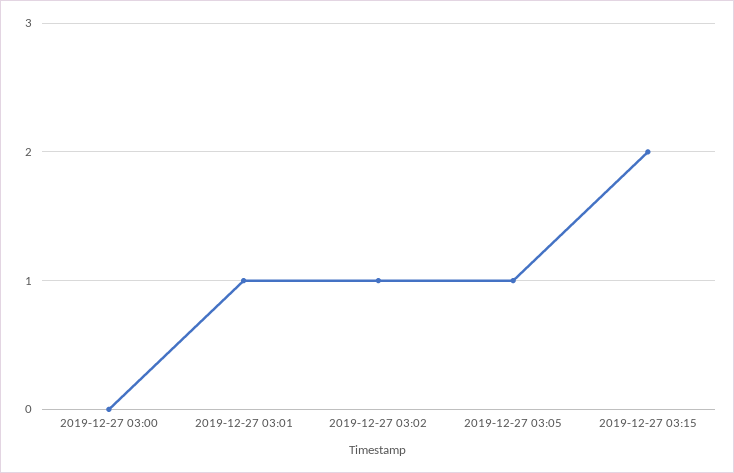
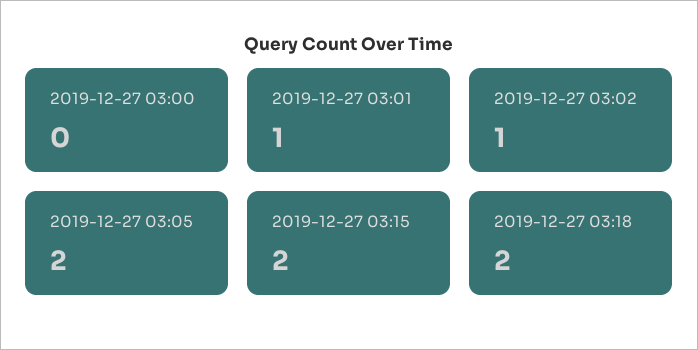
2019-12-27 03:05: 1 -> 2
2019-12-27 03:18: none -> 2

